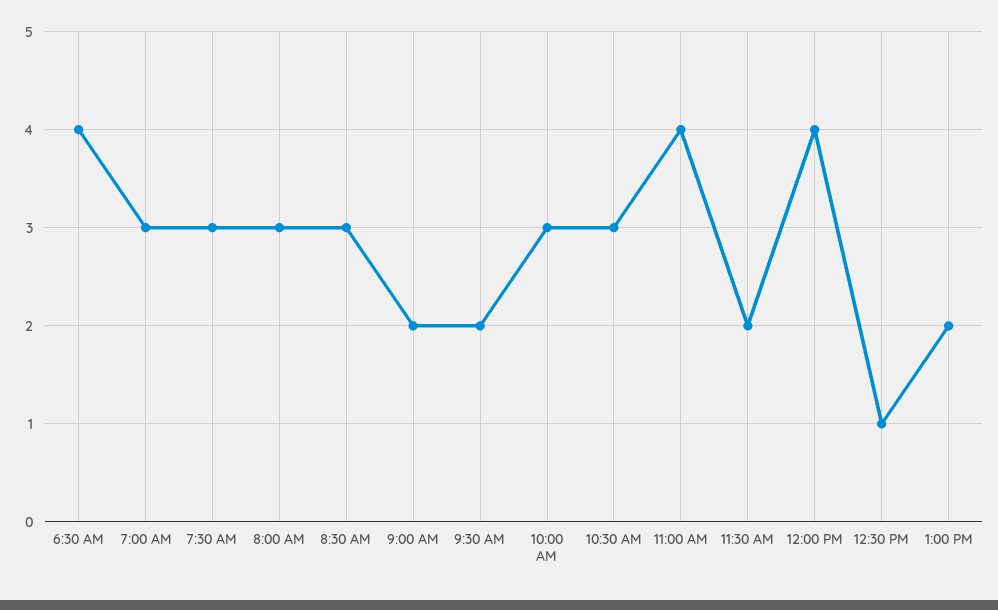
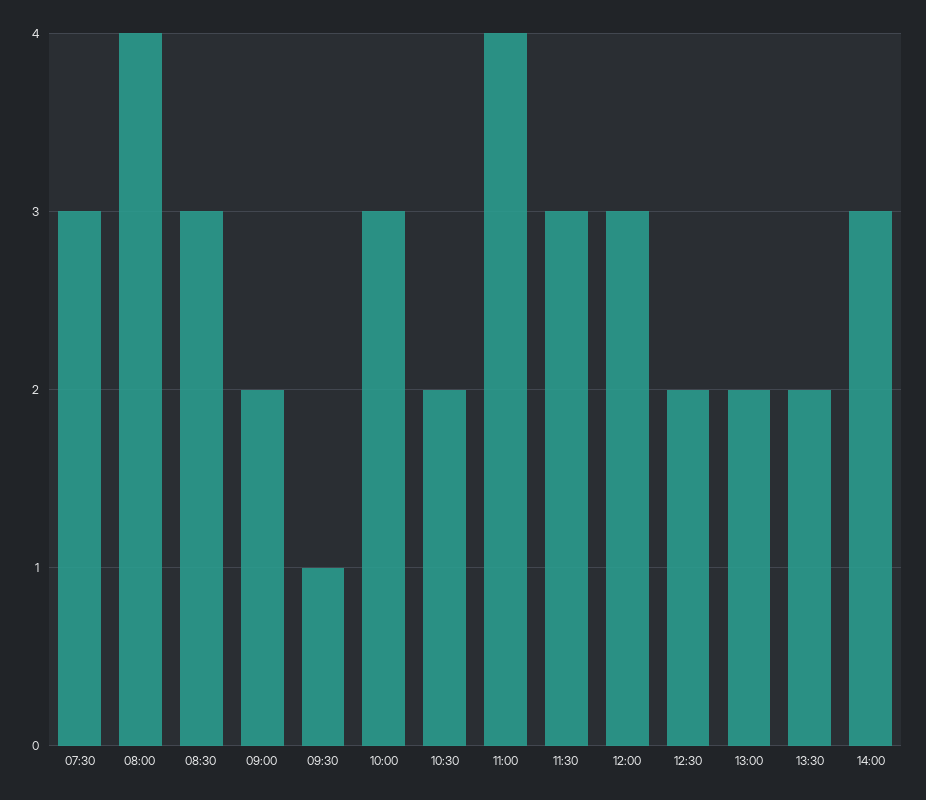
6:30 AM: 4 -> none
7:00 AM: 3 -> none
8:00 AM: 3 -> 4
9:30 AM: 2 -> 1
10:30 AM: 3 -> 2
11:30 AM: 2 -> 3
12:00 PM: 4 -> 3
12:30 PM: 1 -> 2
13:30: none -> 2
14:00: none -> 3

